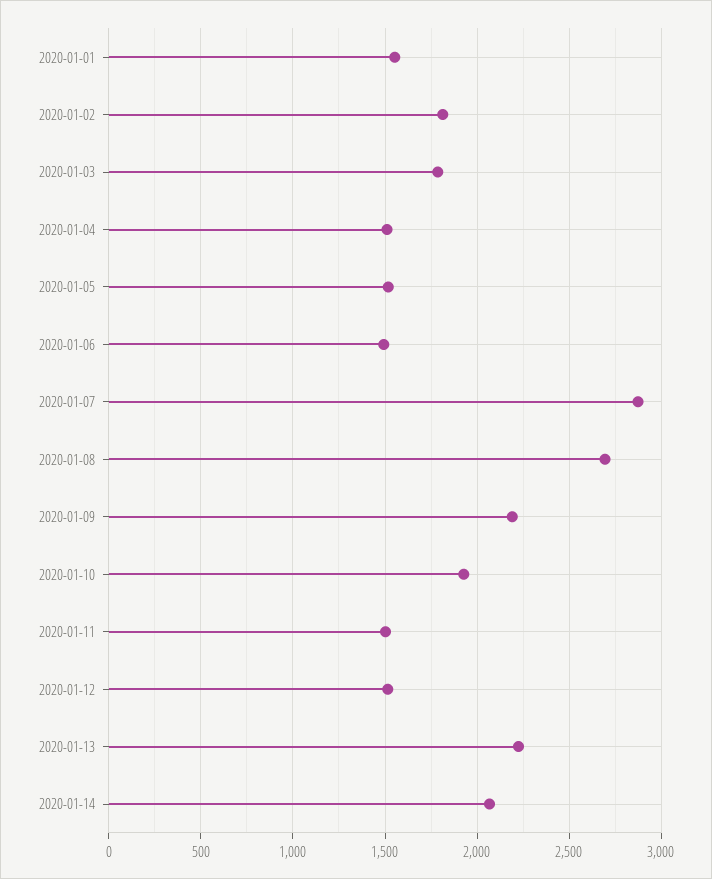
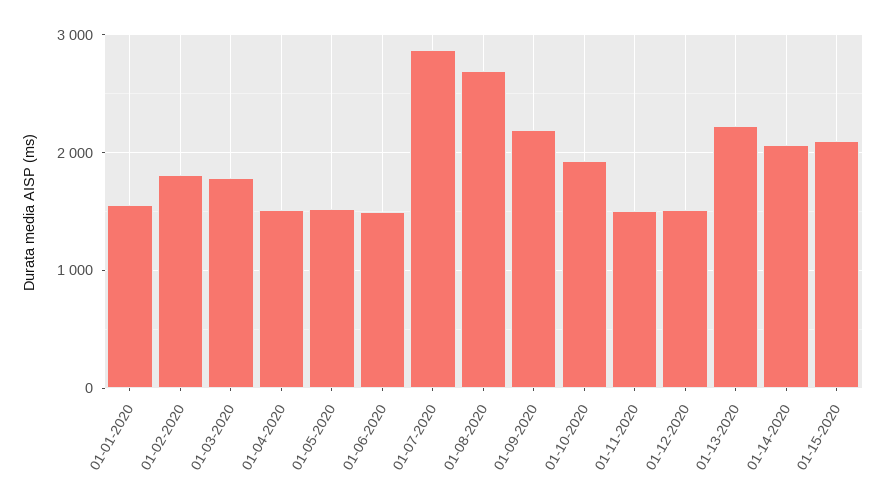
01-15-2020: none -> 2100

